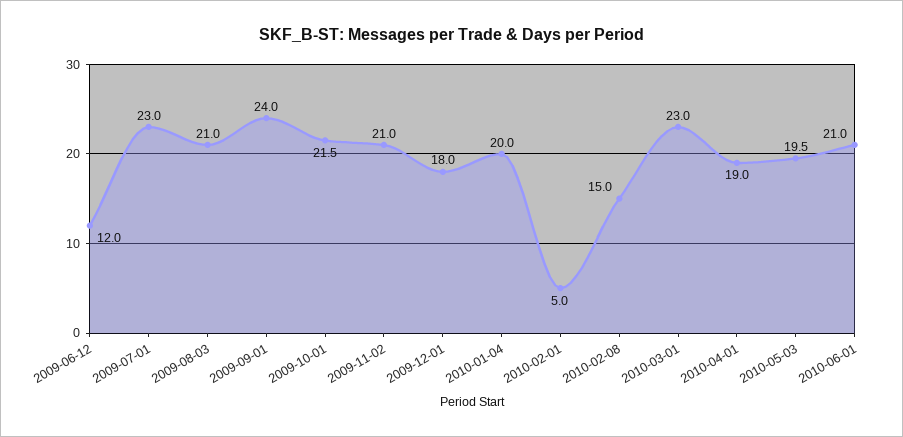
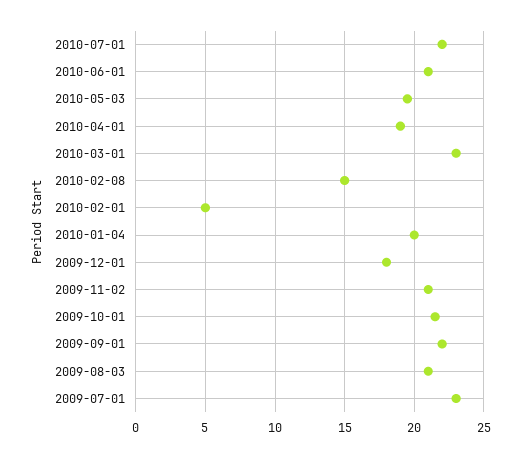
2009-06-12: 12 -> none
2009-09-01: 24 -> 22
2010-07-01: none -> 22

